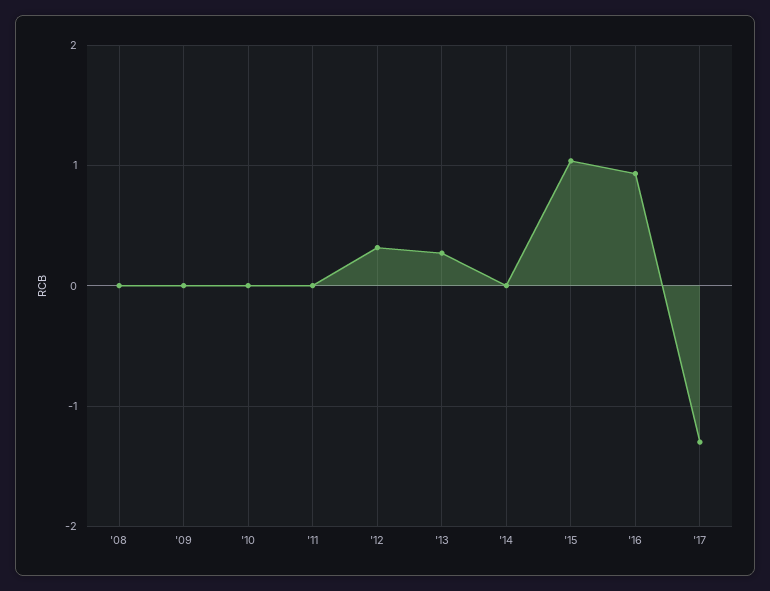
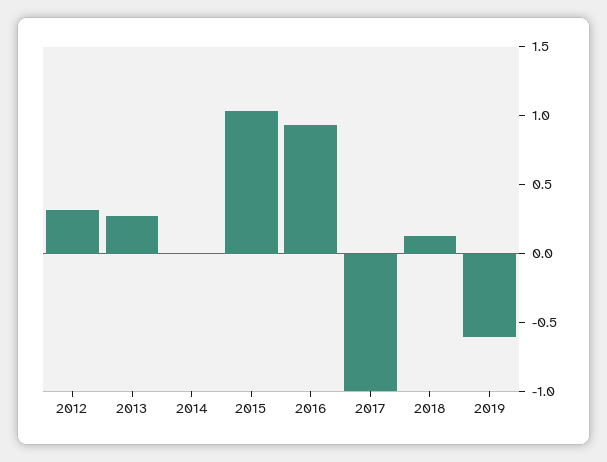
'08: 0 -> none
'09: 0 -> none
'10: 0 -> none
'11: 0 -> none
'17: -1.3 -> -1
2018: none -> 0.1
2019: none -> -0.6

